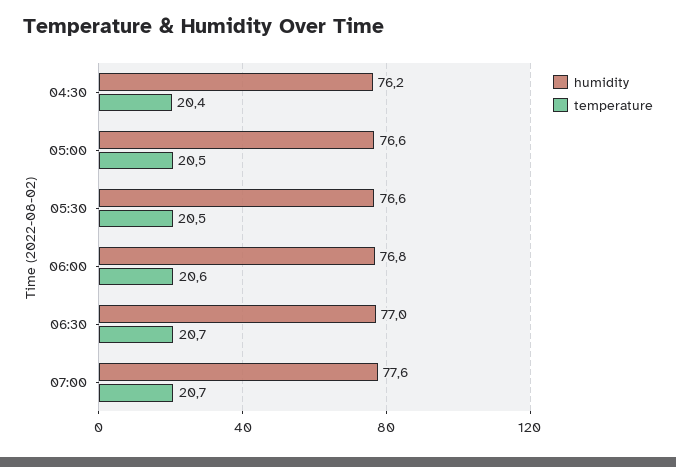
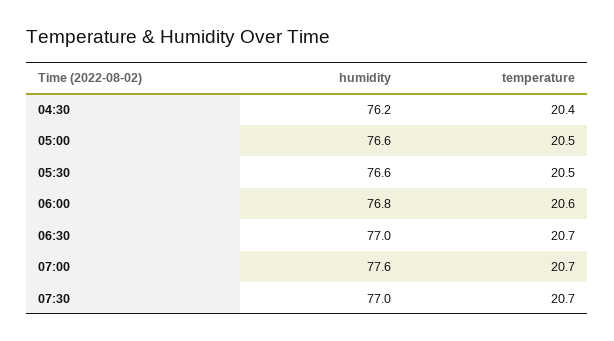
humidity, 07:30: none -> 77
temperature, 07:30: none -> 20.7

